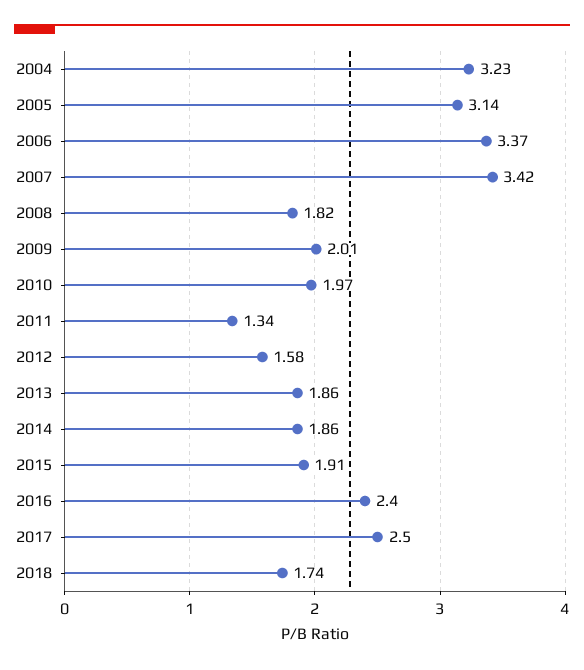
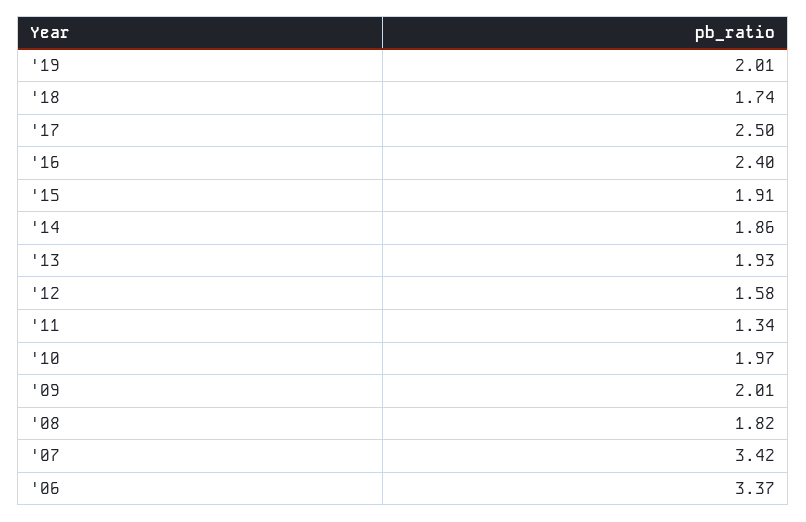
2004: 3.23 -> none
2005: 3.14 -> none
2013: 1.86 -> 1.93
'19: none -> 2.01

